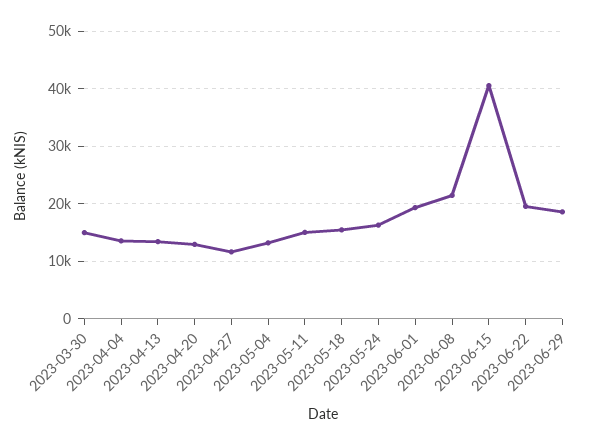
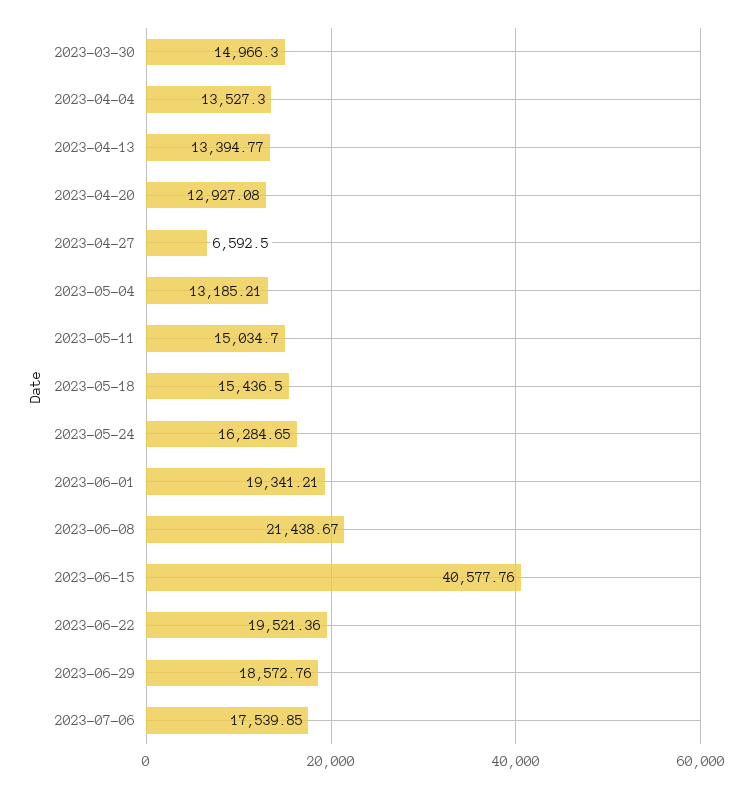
2023-04-27: 12000 -> 6592.5
2023-07-06: none -> 17539.85

